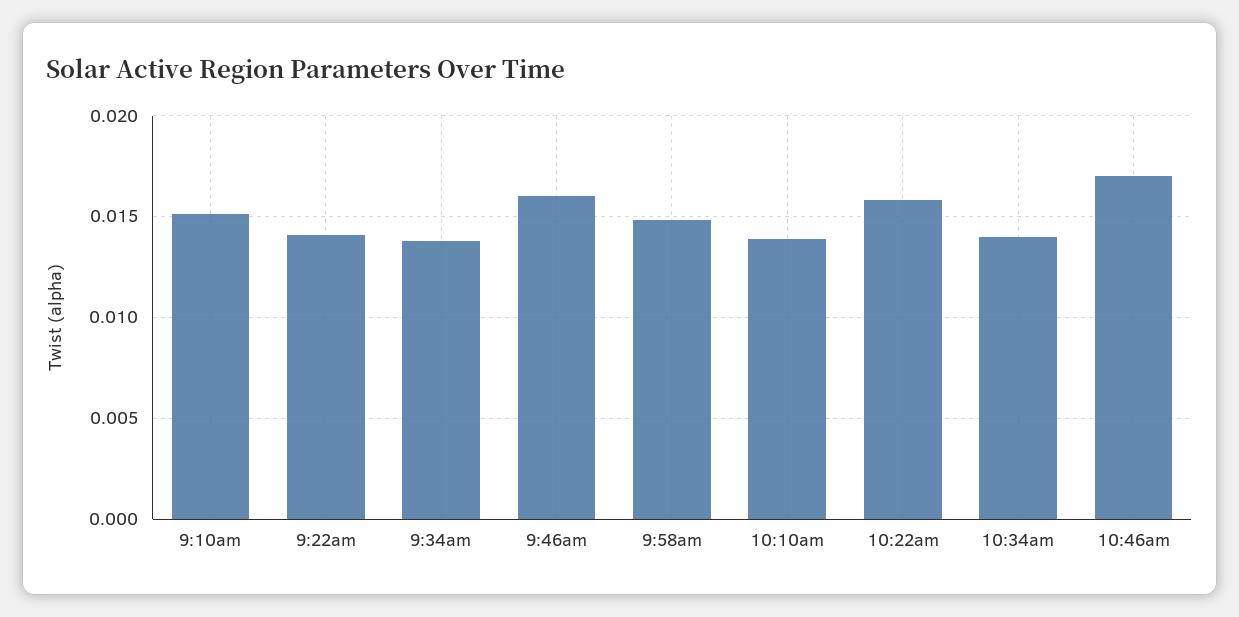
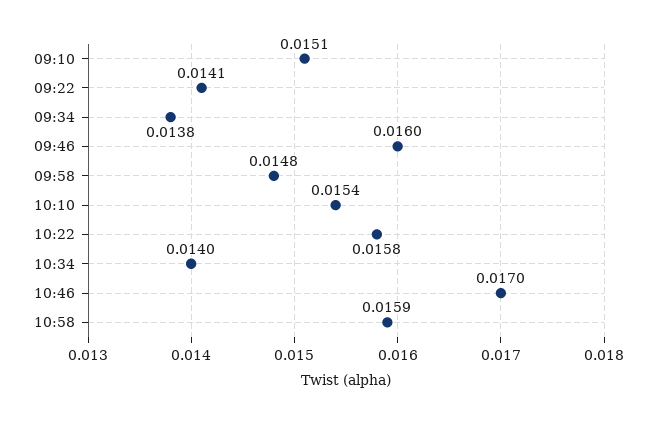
10:10am: 0.014 -> 0.0154
10:58: none -> 0.0159

